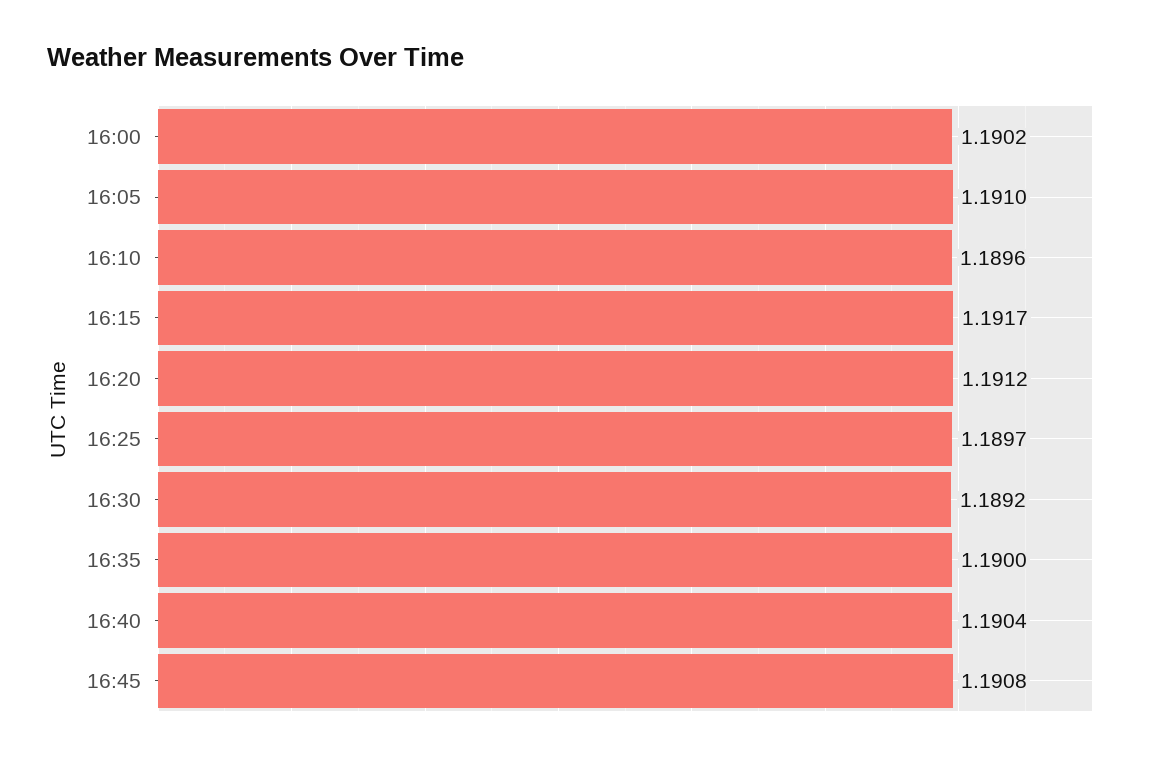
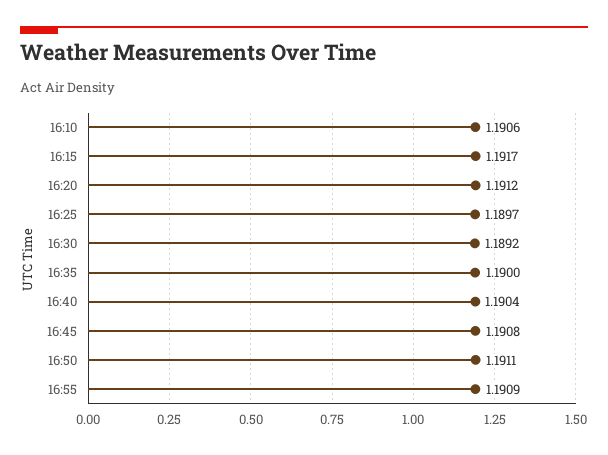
16:00: 1.1902 -> none
16:05: 1.191 -> none
16:10: 1.1896 -> 1.1906
16:50: none -> 1.1911
16:55: none -> 1.1909

